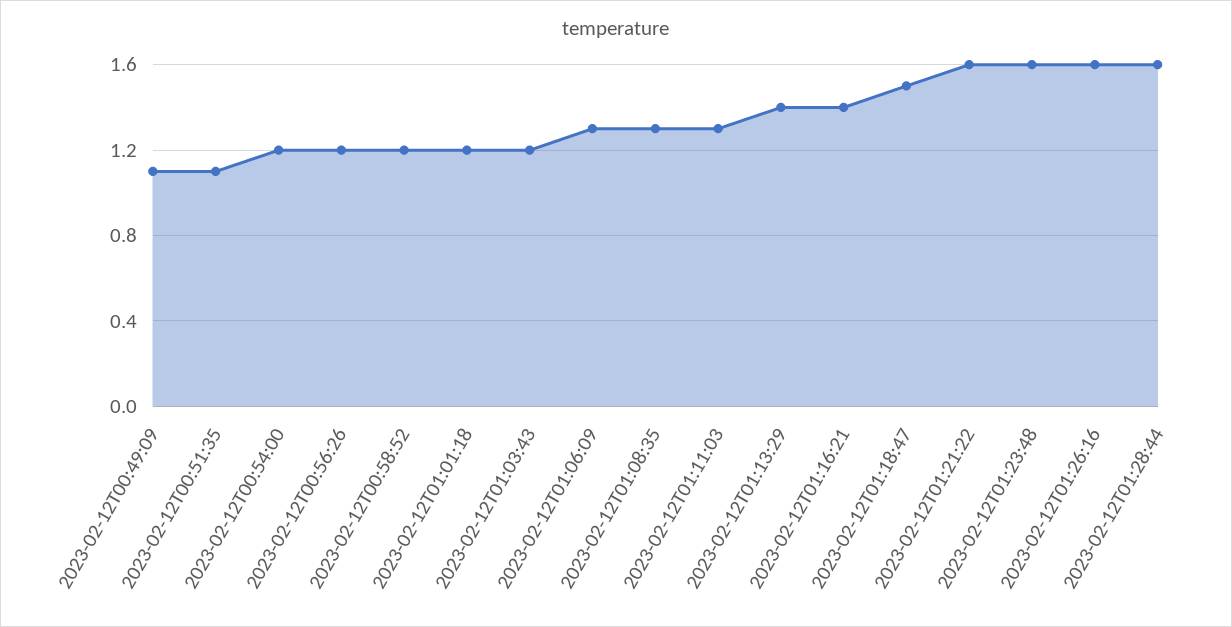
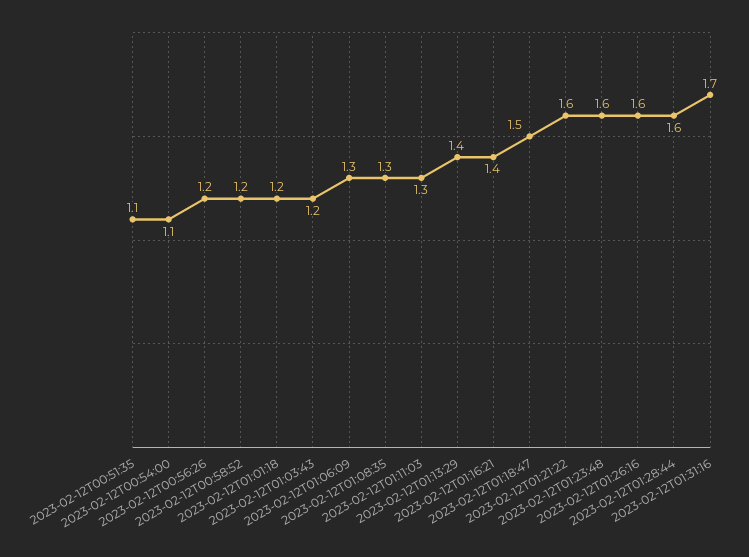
2023-02-12T00:49:09: 1.1 -> none
2023-02-12T00:54:00: 1.2 -> 1.1
2023-02-12T01:31:16: none -> 1.7

